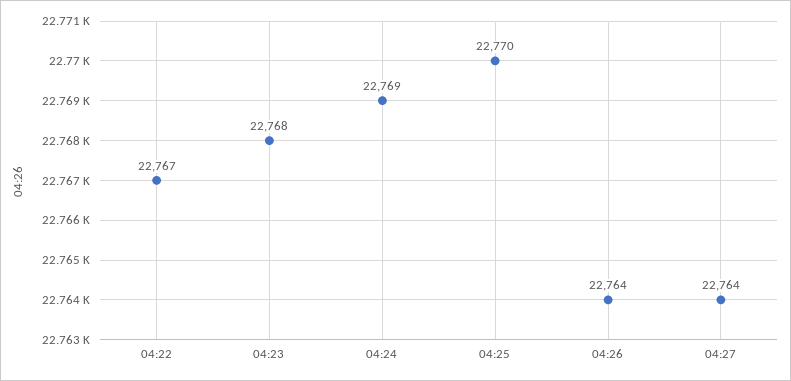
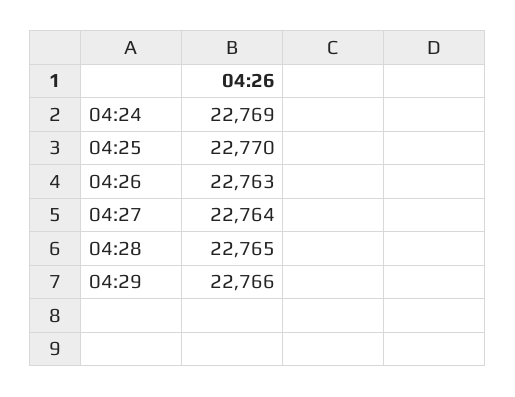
04:22: 22767 -> none
04:23: 22768 -> none
04:26: 22764 -> 22763
04:28: none -> 22765
04:29: none -> 22766

